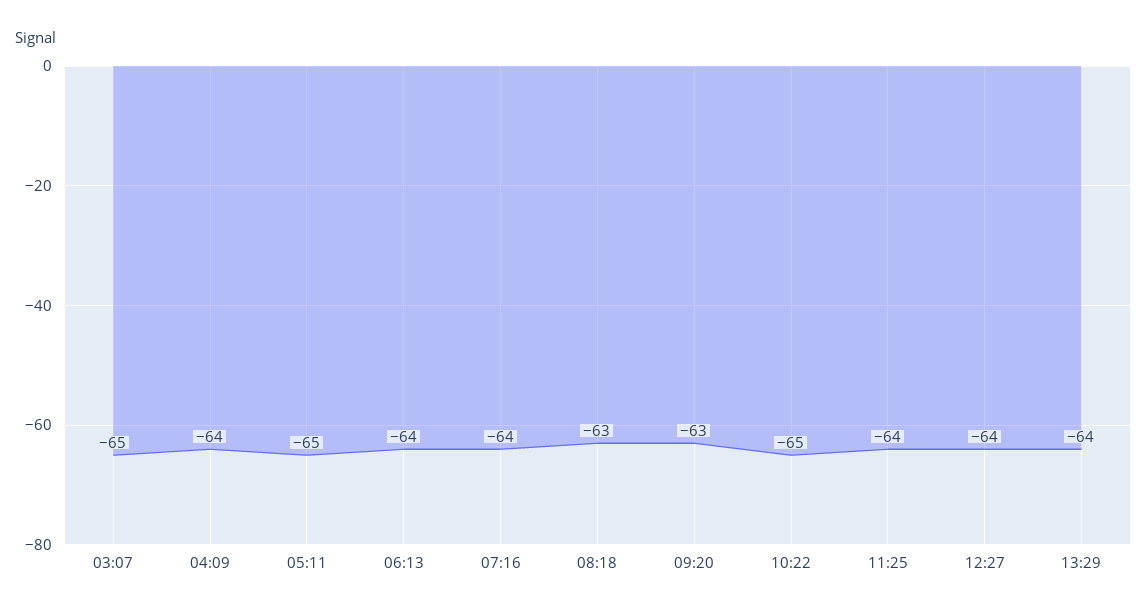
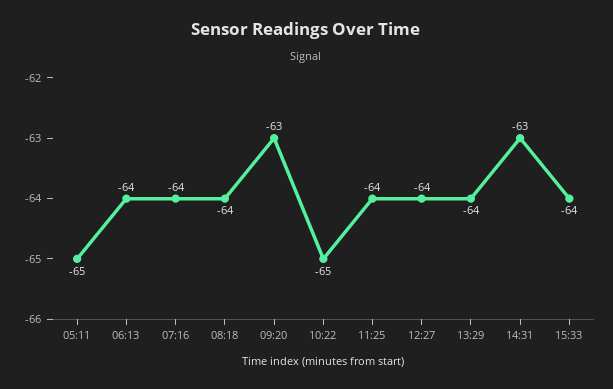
03:07: -65 -> none
04:09: -64 -> none
08:18: -63 -> -64
14:31: none -> -63
15:33: none -> -64

